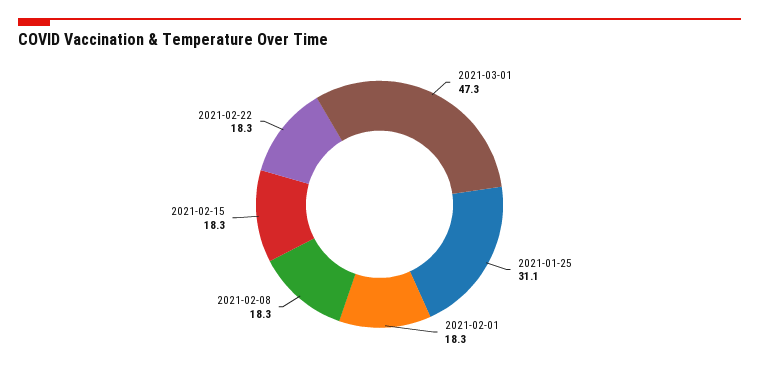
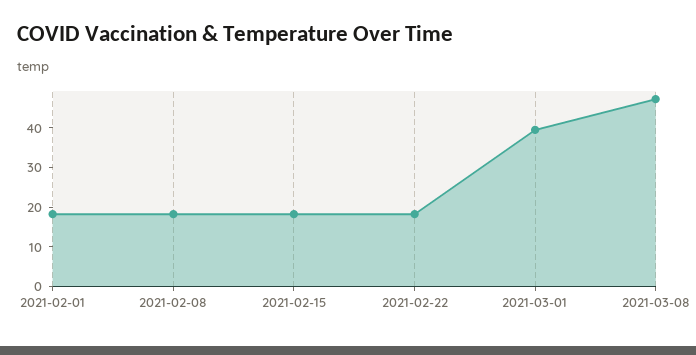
2021-03-01: 47.3 -> 40
2021-01-25: 31.1 -> none
2021-03-08: none -> 47.5

